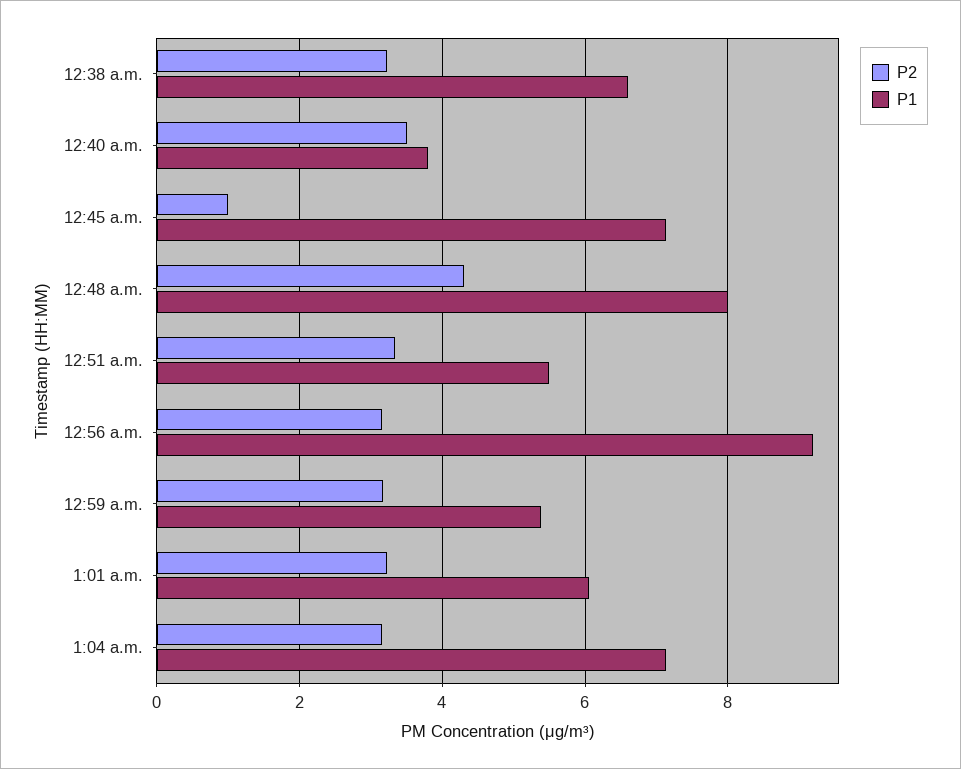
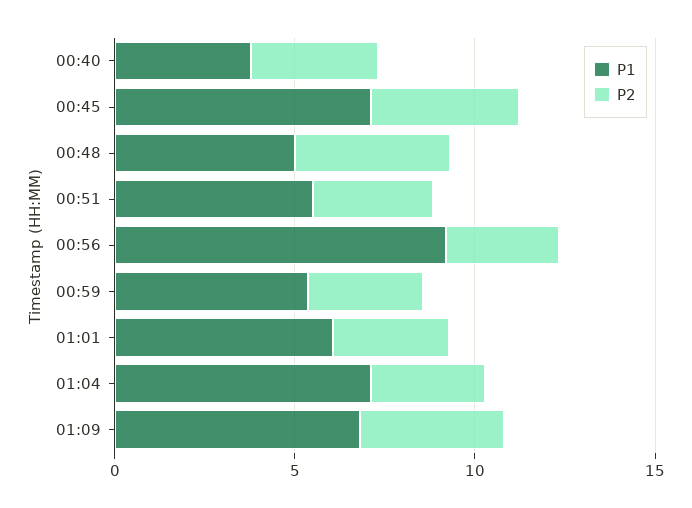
P2, 12:38 a.m.: 3.2 -> none
P1, 12:38 a.m.: 6.6 -> none
P2, 12:45 a.m.: 1 -> 4
P1, 12:48 a.m.: 8 -> 5
P1, 01:09: none -> 7
P2, 01:09: none -> 4

